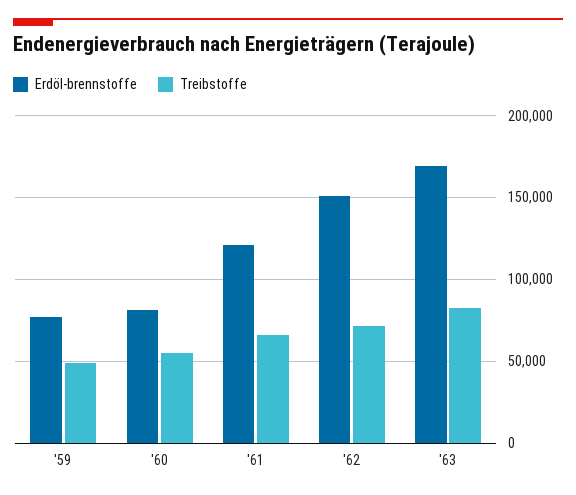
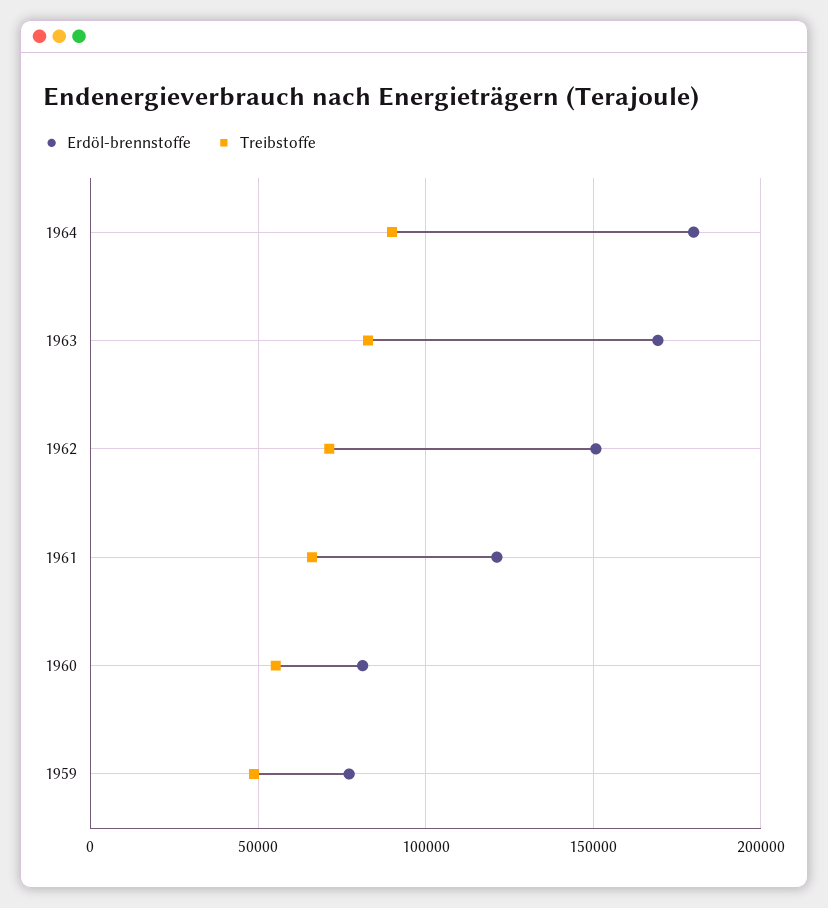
Erdöl-brennstoffe, 1964: none -> 180000
Treibstoffe, 1964: none -> 90000

